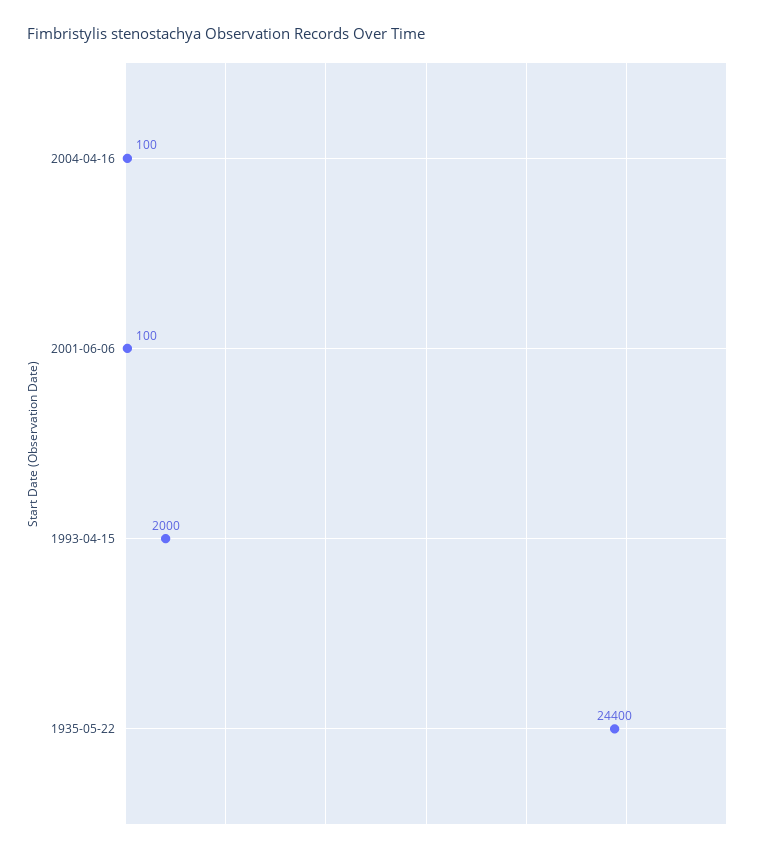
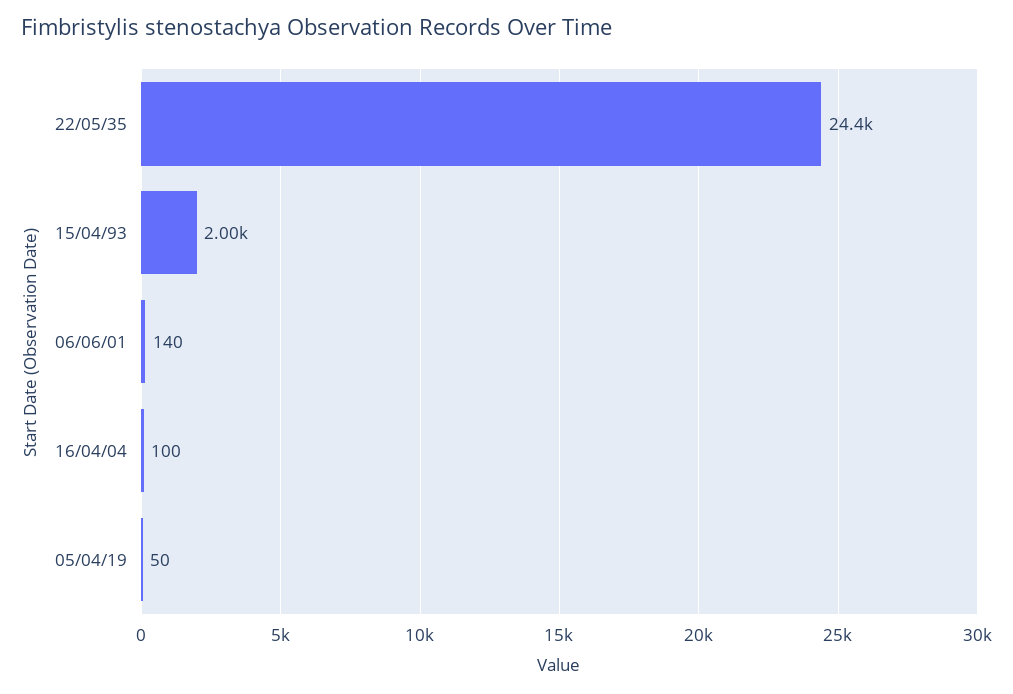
2001-06-06: 100 -> 140
05/04/19: none -> 50

